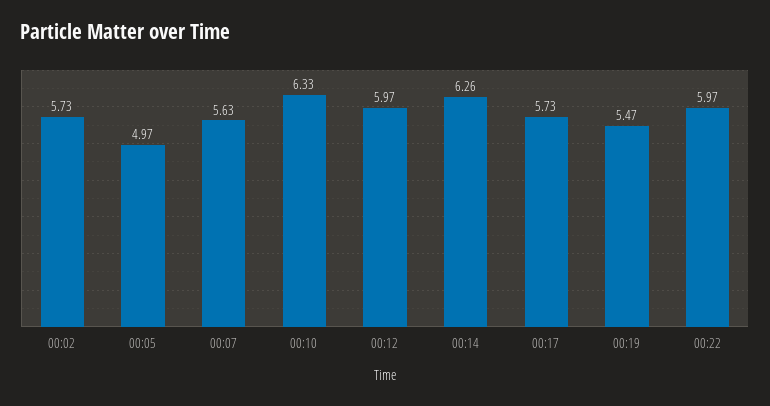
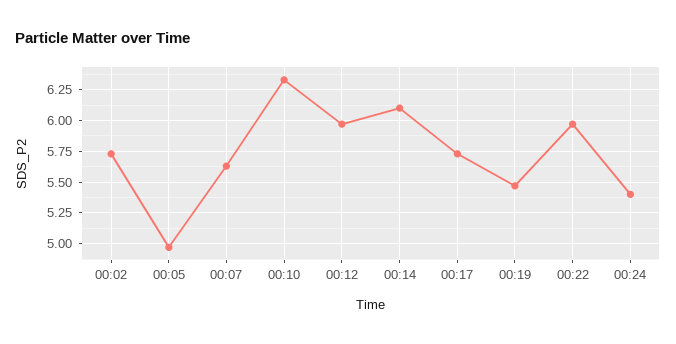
00:14: 6.26 -> 6.1
00:24: none -> 5.4

